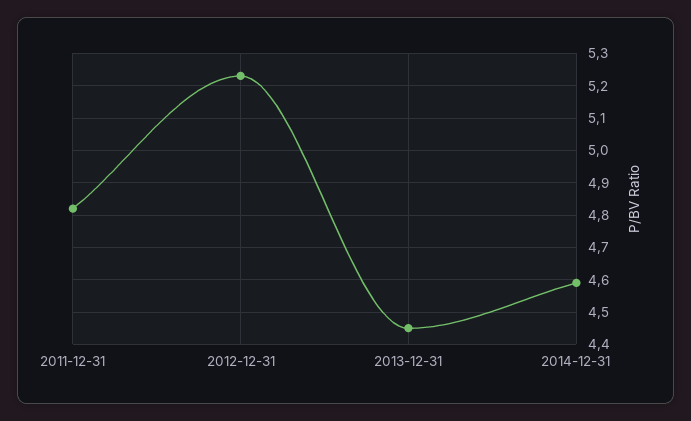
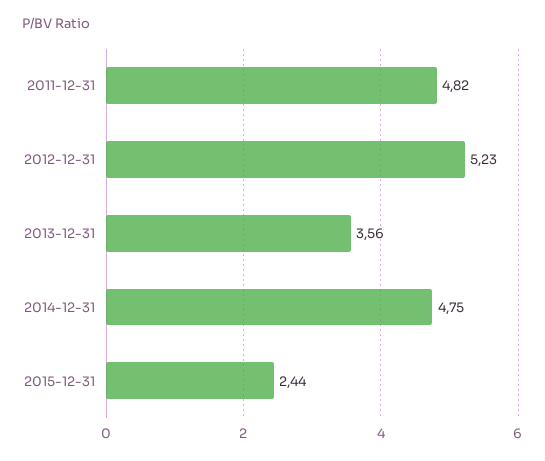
2013-12-31: 4.45 -> 3.56
2014-12-31: 4.6 -> 4.75
2015-12-31: none -> 2.44

